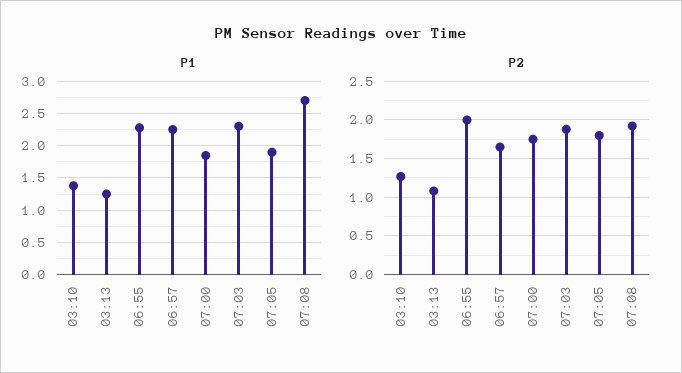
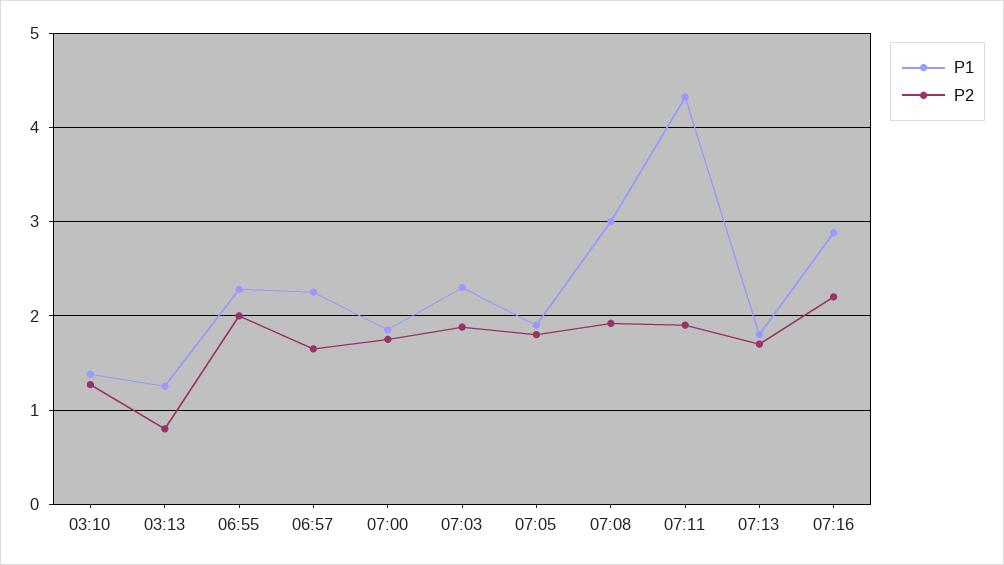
P1, 07:08: 2.7 -> 3
P2, 03:13: 1.1 -> 0.8
P1, 07:11: none -> 4.3
P2, 07:11: none -> 1.9
P1, 07:13: none -> 1.8
P2, 07:13: none -> 1.7
P1, 07:16: none -> 2.9
P2, 07:16: none -> 2.2

